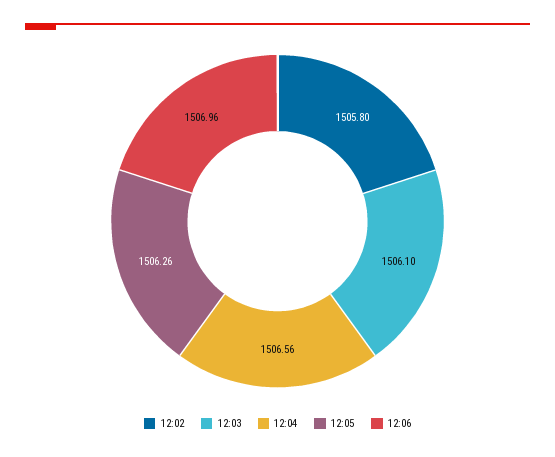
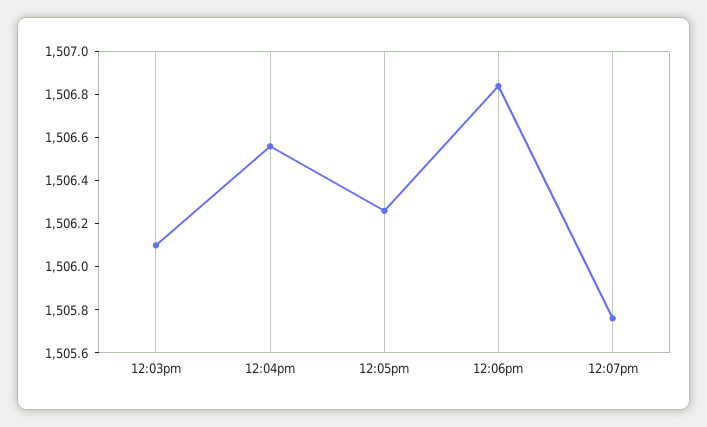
12:02: 1505.8 -> none
12:06: 1506.96 -> 1506.85
12:07pm: none -> 1505.75

